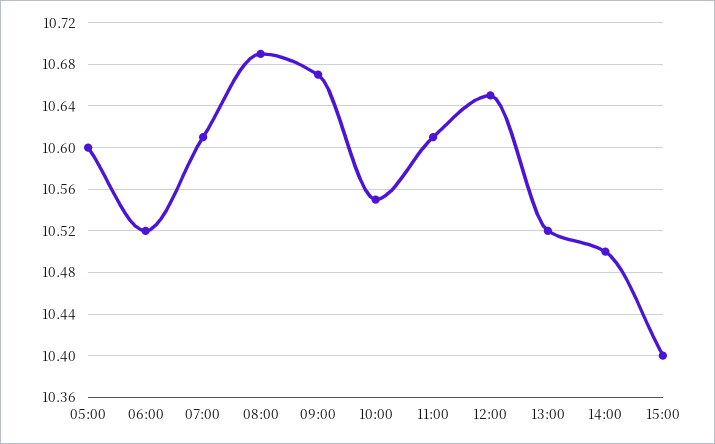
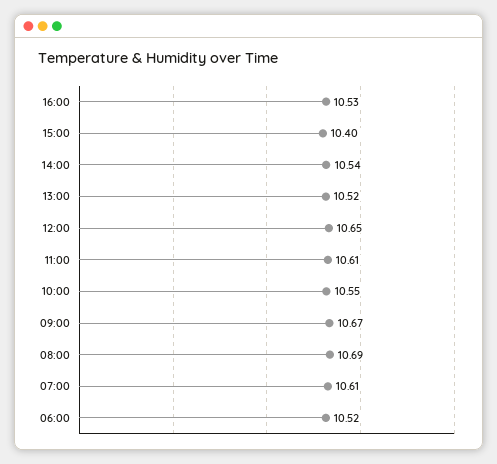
05:00: 10.6 -> none
14:00: 10.5 -> 10.54
16:00: none -> 10.53

